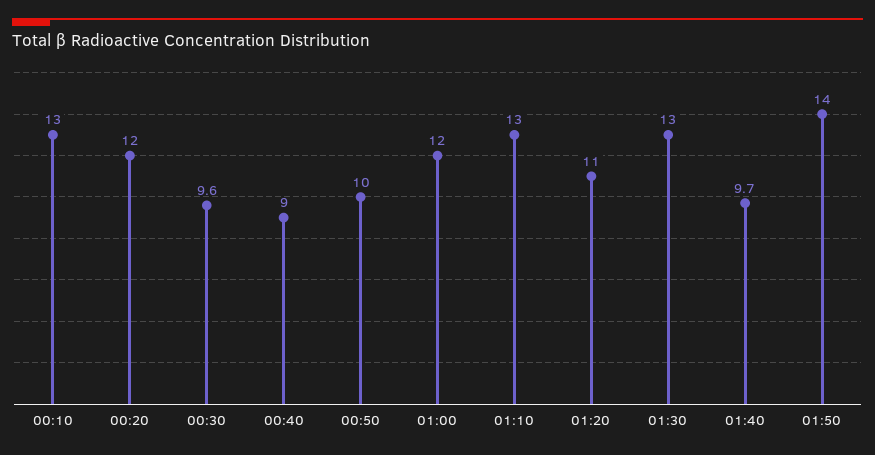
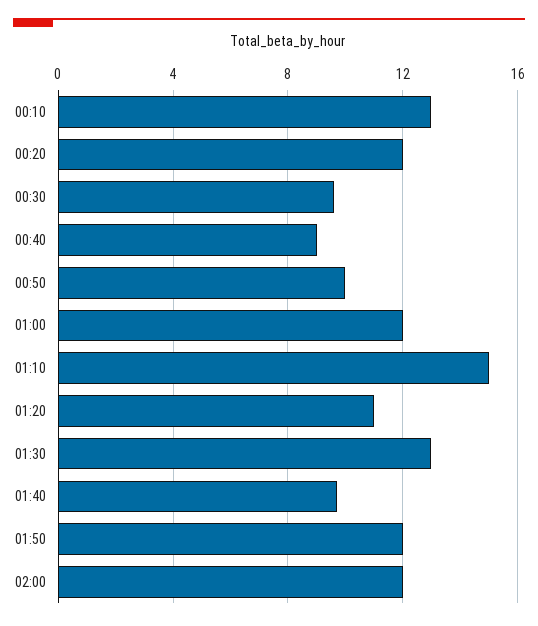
01:10: 13 -> 15
01:50: 14 -> 12
02:00: none -> 12

